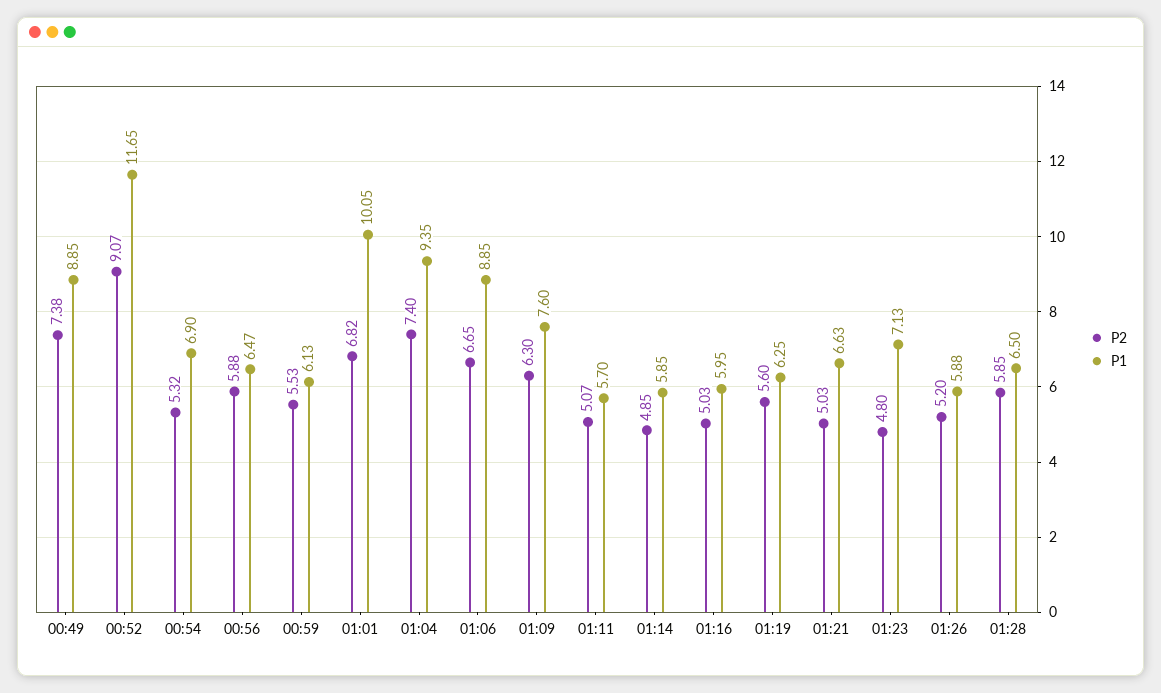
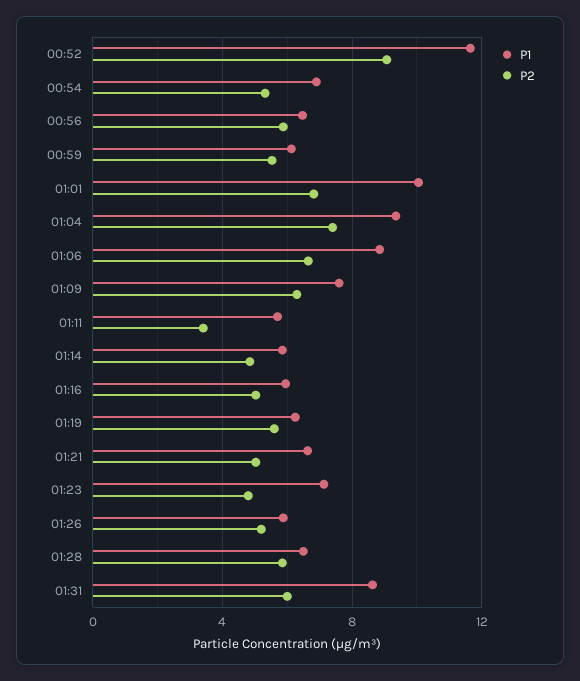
P2, 00:49: 7.38 -> none
P1, 00:49: 8.85 -> none
P2, 01:11: 5.07 -> 3.5
P1, 01:31: none -> 8.5
P2, 01:31: none -> 6

